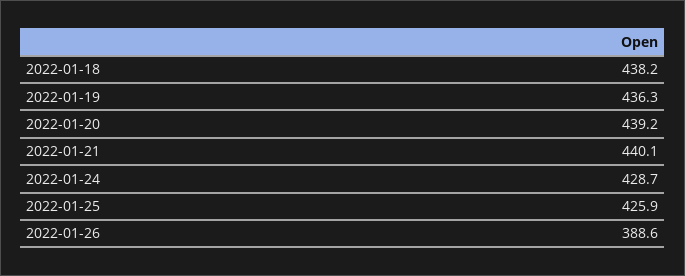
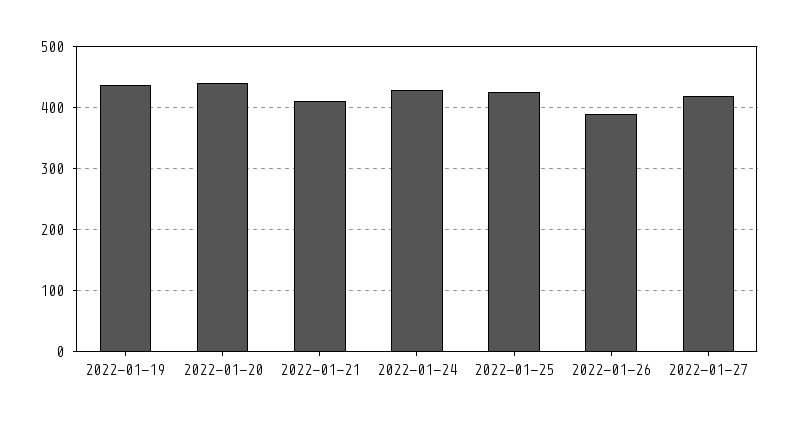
2022-01-18: 438.2 -> none
2022-01-21: 440.1 -> 410
2022-01-27: none -> 420

